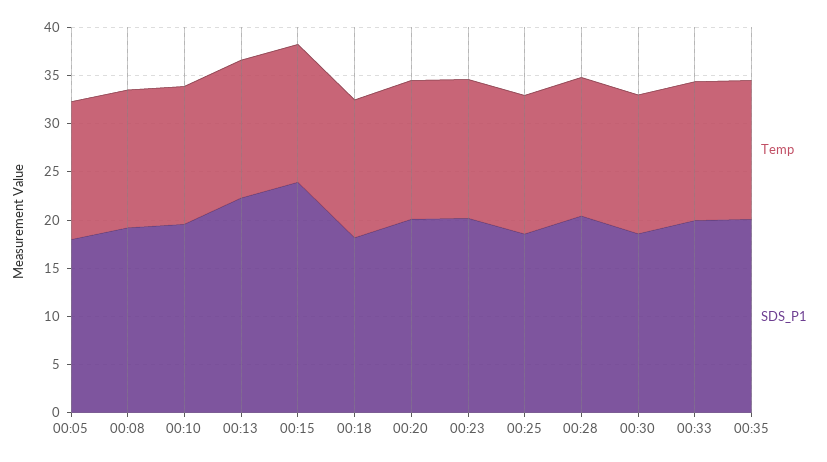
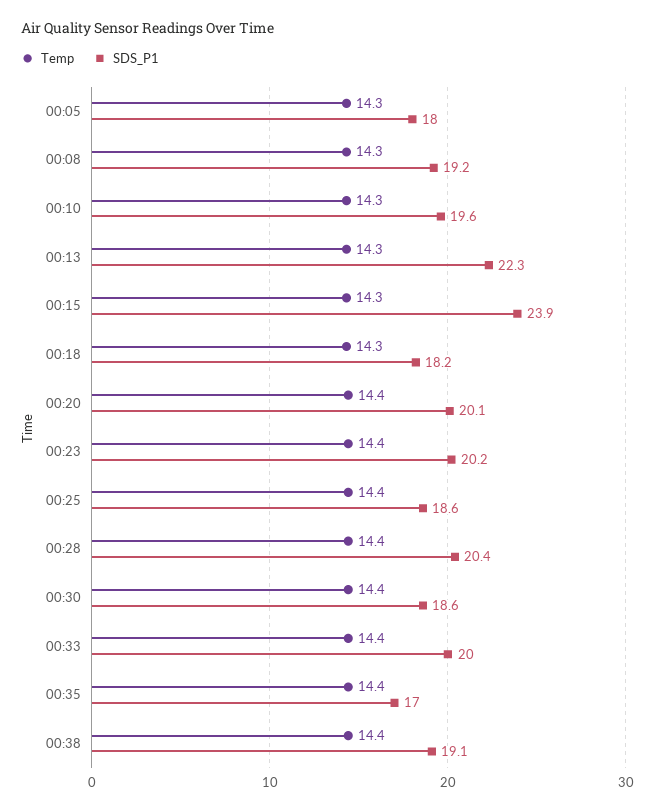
SDS_P1, 00:35: 20 -> 17
Temp, 00:38: none -> 14.4
SDS_P1, 00:38: none -> 19.1

